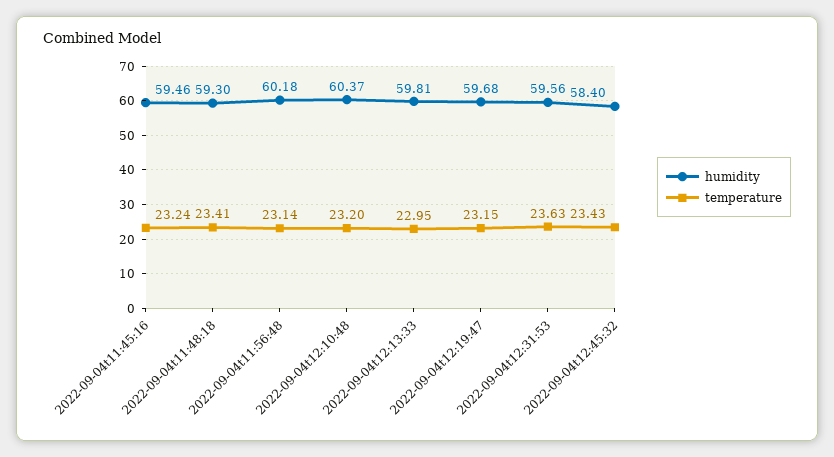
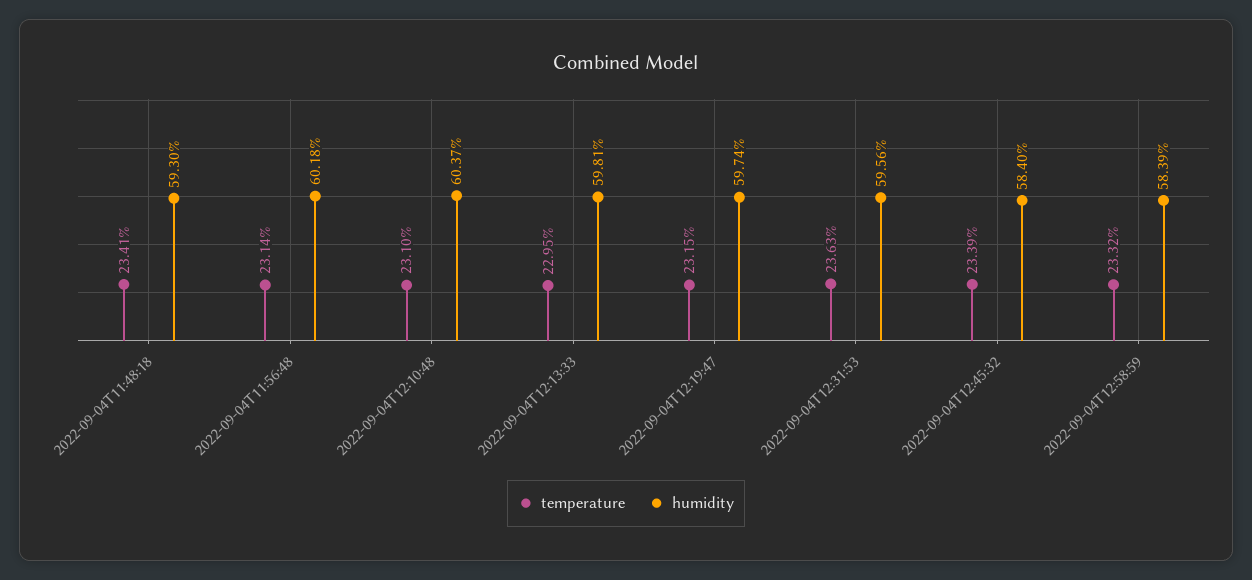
humidity, 2022-09-04t11:45:16: 59.46 -> none
temperature, 2022-09-04t11:45:16: 23.24 -> none
temperature, 2022-09-04t12:10:48: 23.2 -> 23.1
humidity, 2022-09-04t12:19:47: 59.68 -> 59.74
temperature, 2022-09-04t12:45:32: 23.43 -> 23.39
temperature, 2022-09-04T12:58:59: none -> 23.32
humidity, 2022-09-04T12:58:59: none -> 58.39

